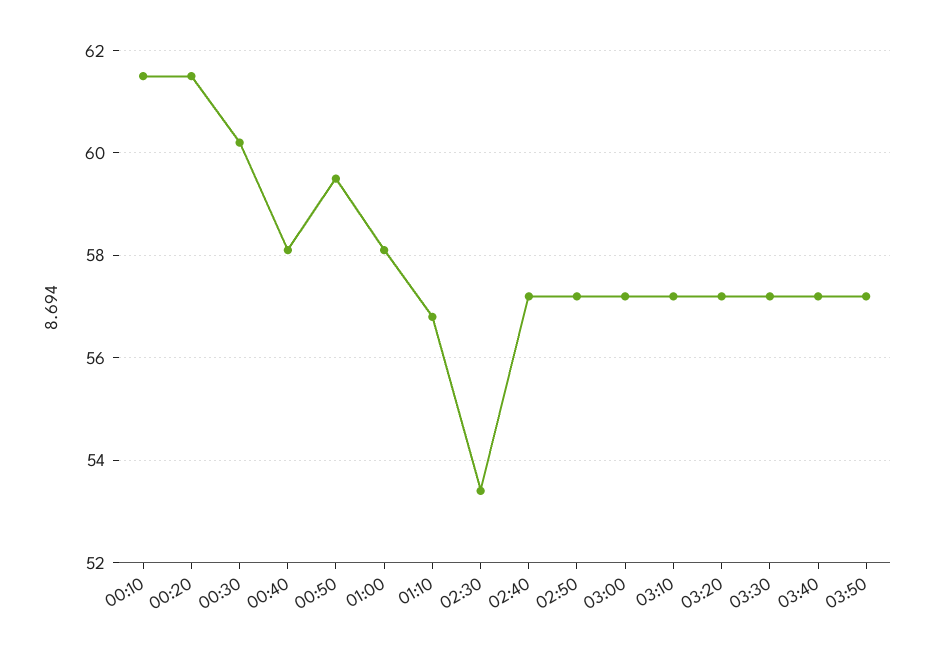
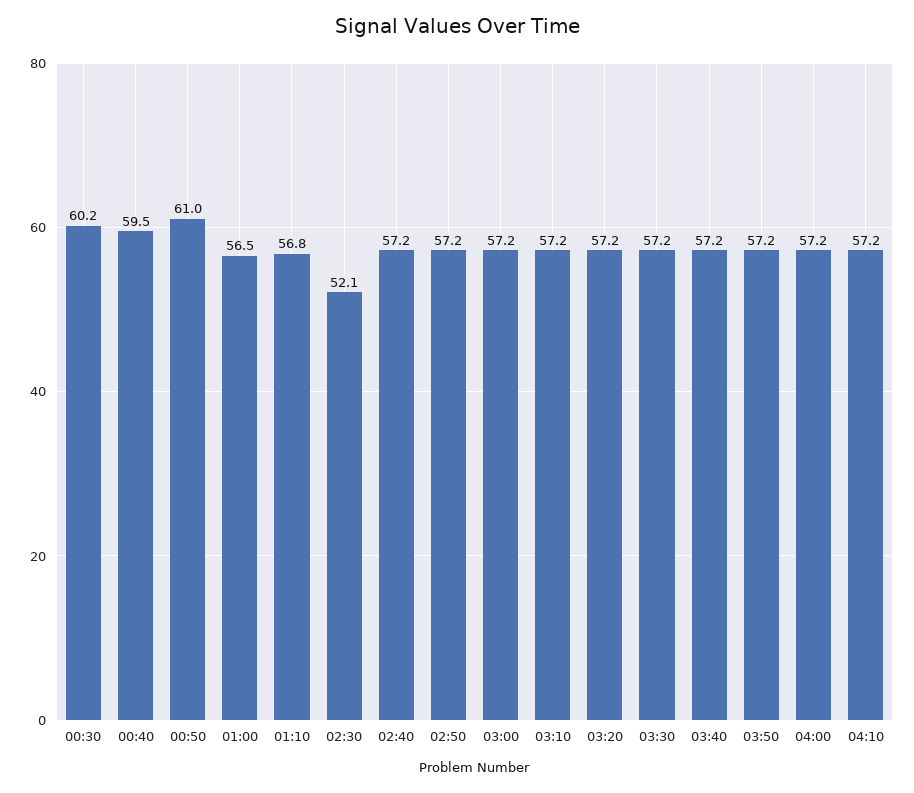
00:10: 61.5 -> none
00:20: 61.5 -> none
00:40: 58 -> 59.5
00:50: 59.5 -> 61
01:00: 58 -> 56.5
02:30: 53.5 -> 52.1
04:00: none -> 57.2
04:10: none -> 57.2

